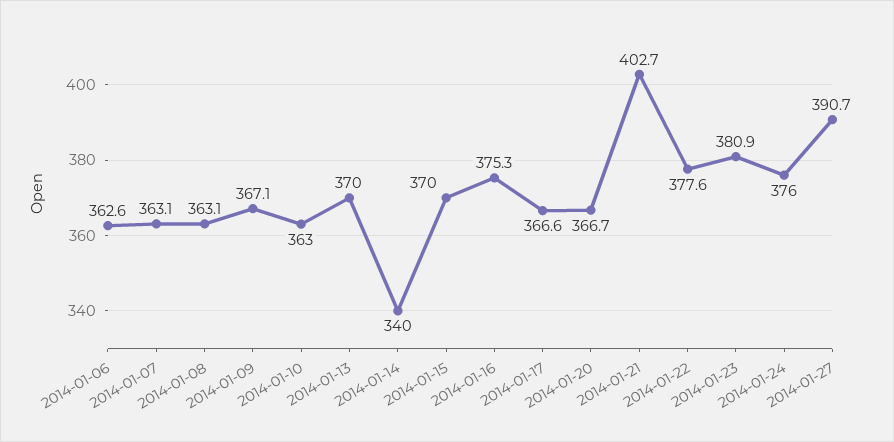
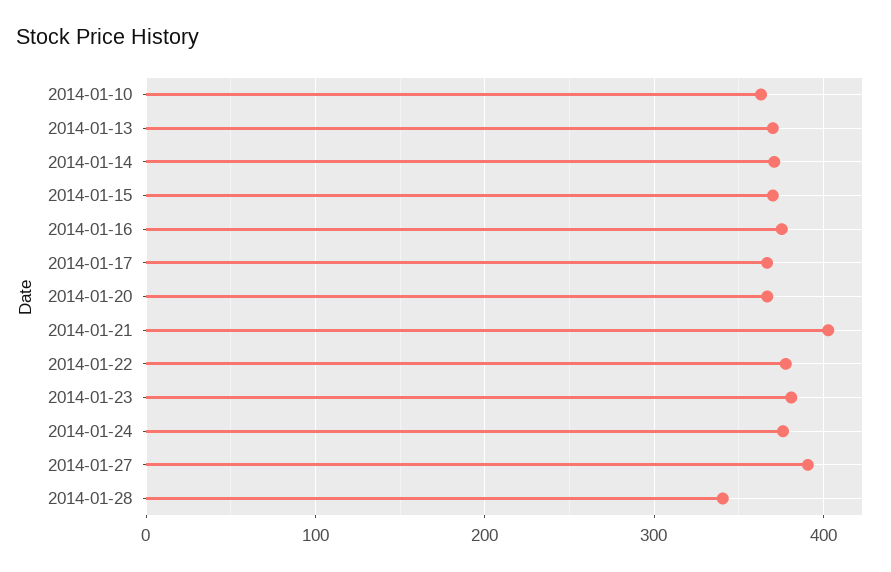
2014-01-06: 362.6 -> none
2014-01-07: 363.1 -> none
2014-01-08: 363.1 -> none
2014-01-09: 367.1 -> none
2014-01-14: 340 -> 370
2014-01-28: none -> 340

